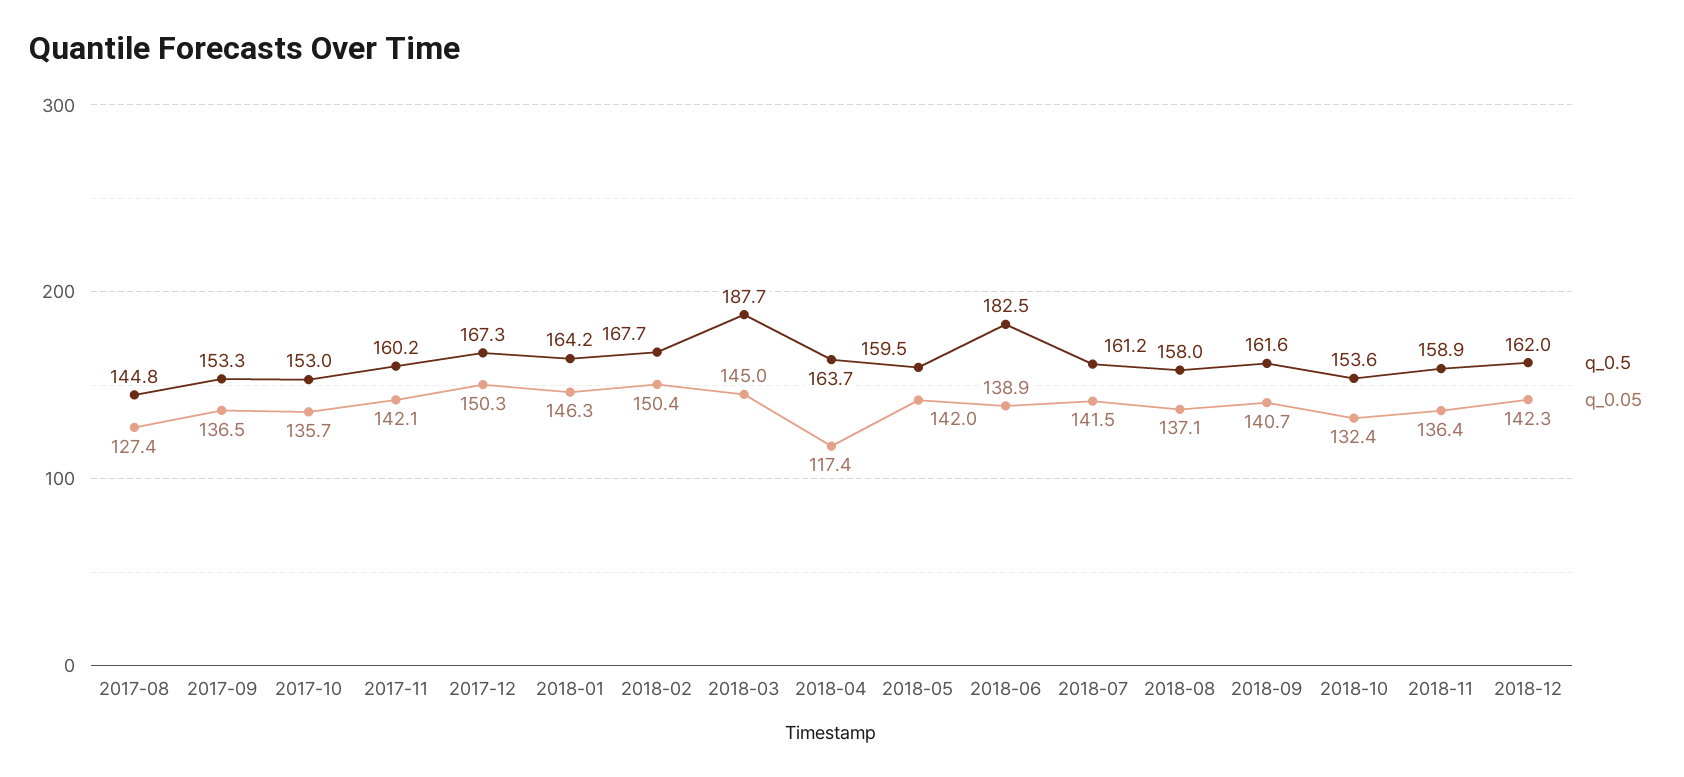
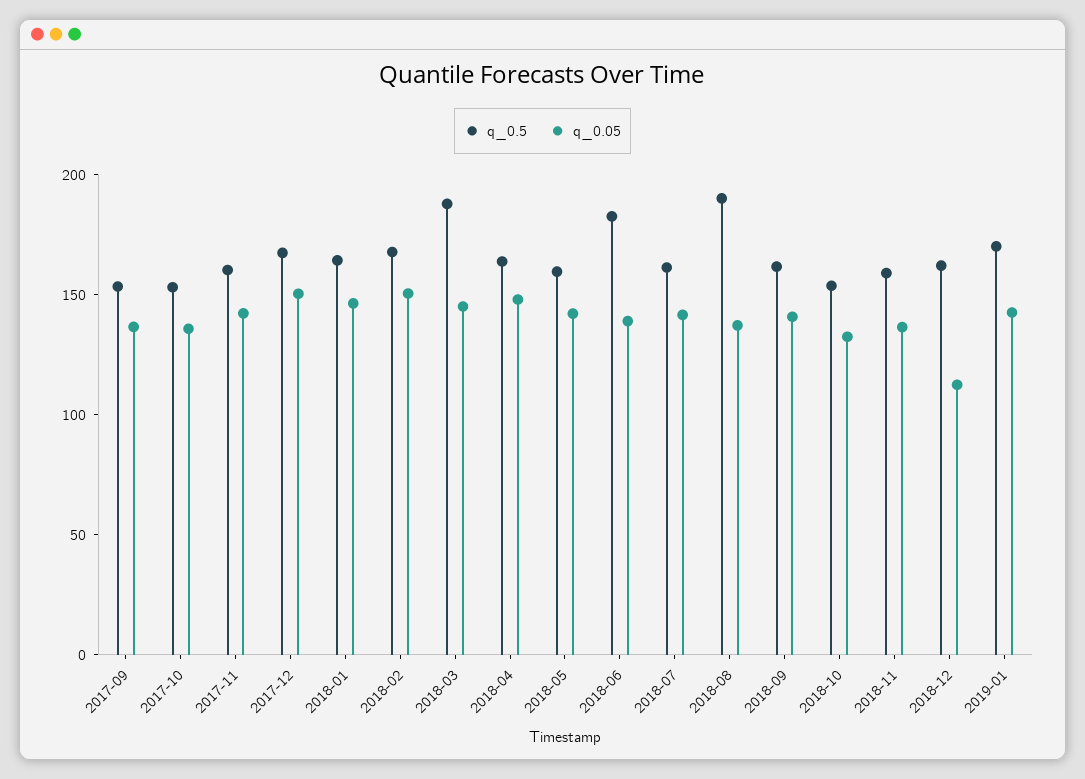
q_0.5, 2017-08: 144.8 -> none
q_0.05, 2017-08: 127.4 -> none
q_0.05, 2018-04: 117.4 -> 150
q_0.5, 2018-08: 158 -> 190
q_0.05, 2018-12: 142.3 -> 110
q_0.5, 2019-01: none -> 170
q_0.05, 2019-01: none -> 140

